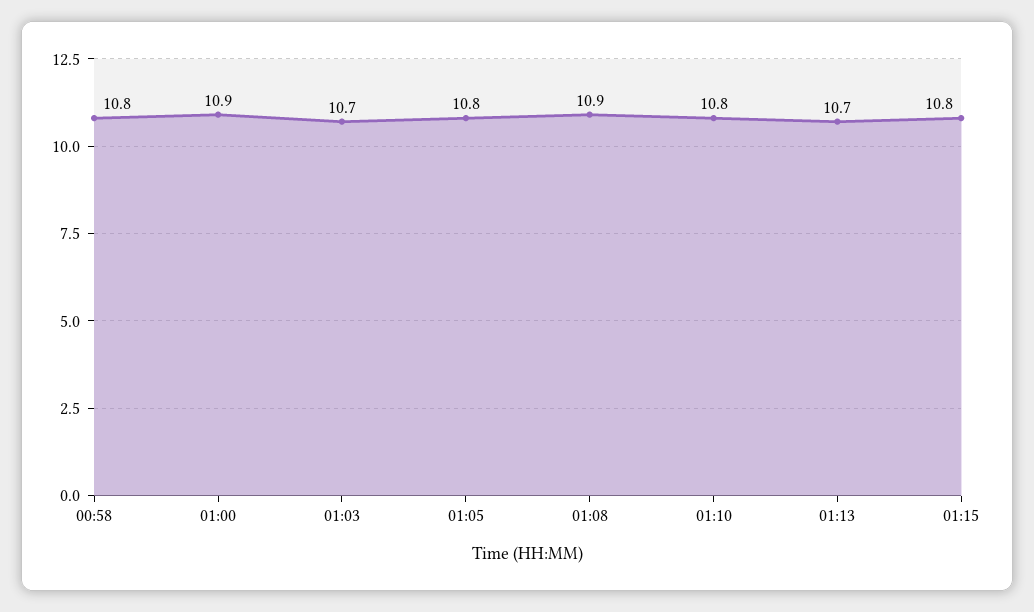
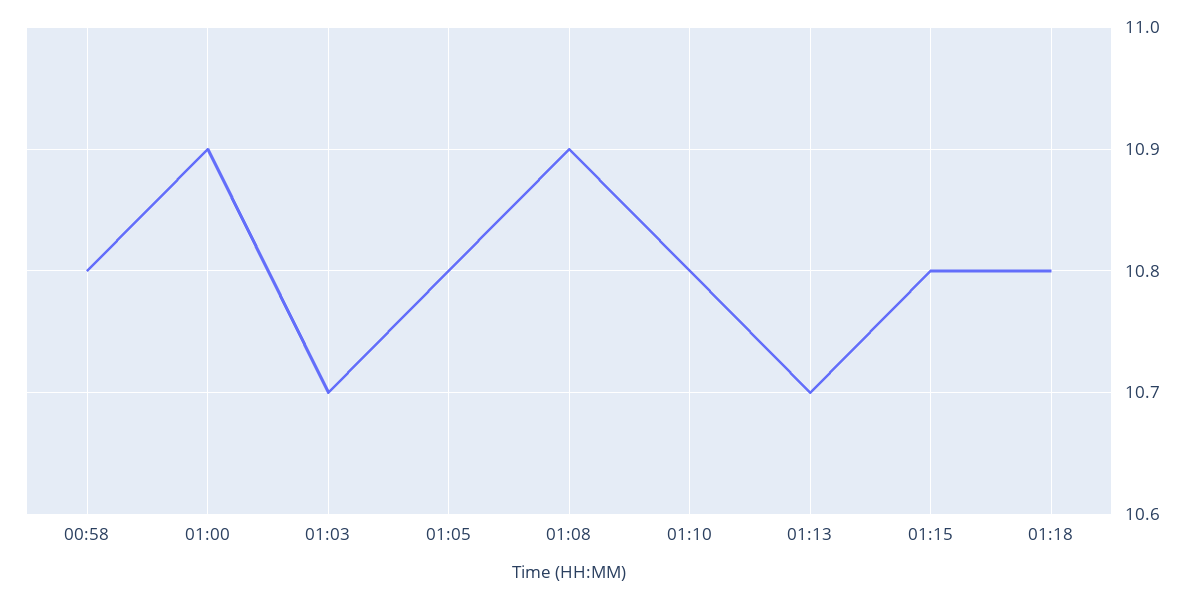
01:18: none -> 10.8

